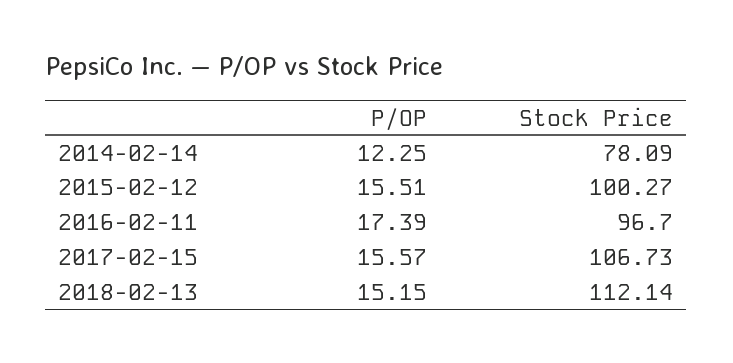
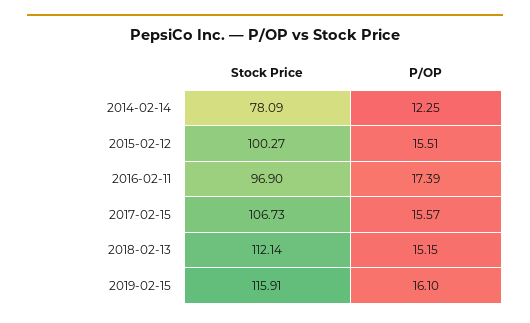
Stock Price, 2016-02-11: 96.7 -> 96.9
Stock Price, 2019-02-15: none -> 115.91
P/OP, 2019-02-15: none -> 16.1

